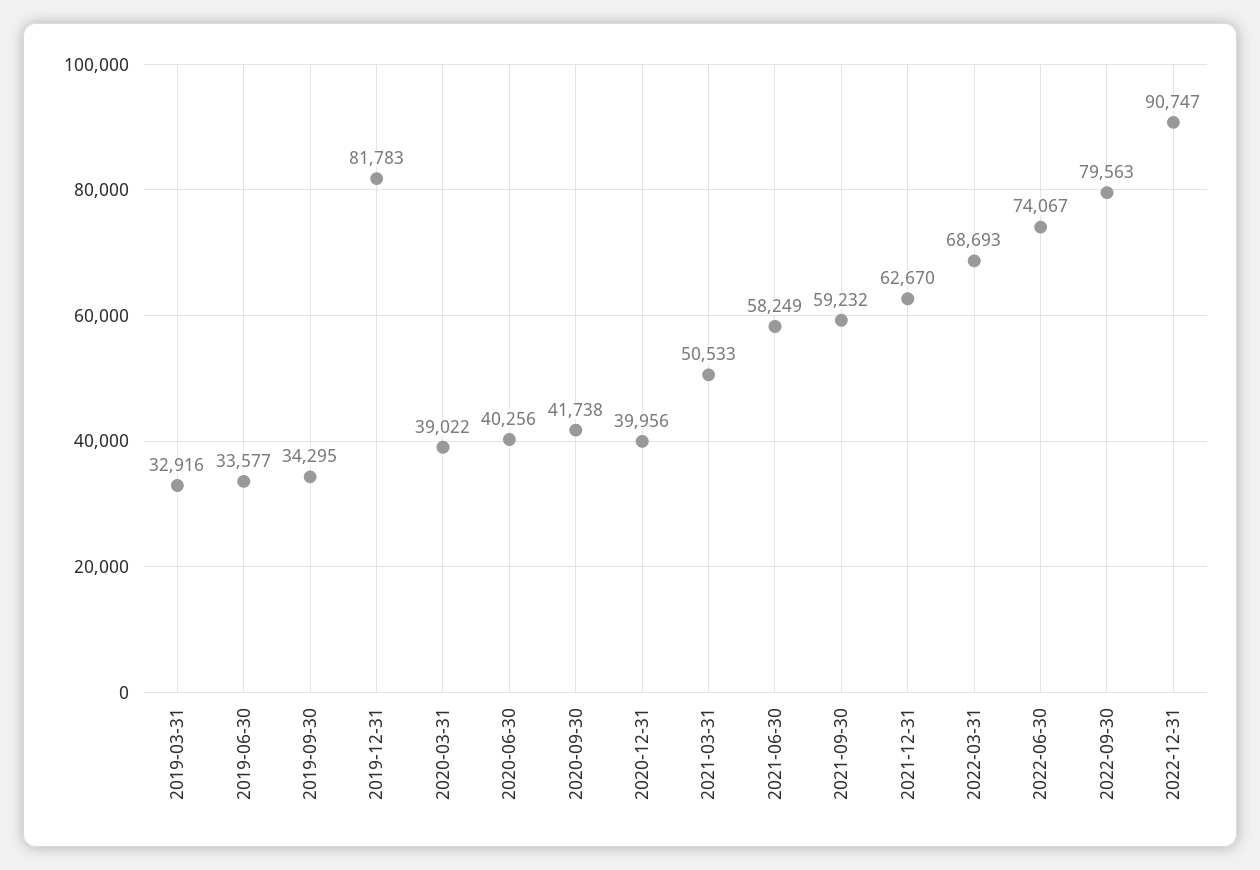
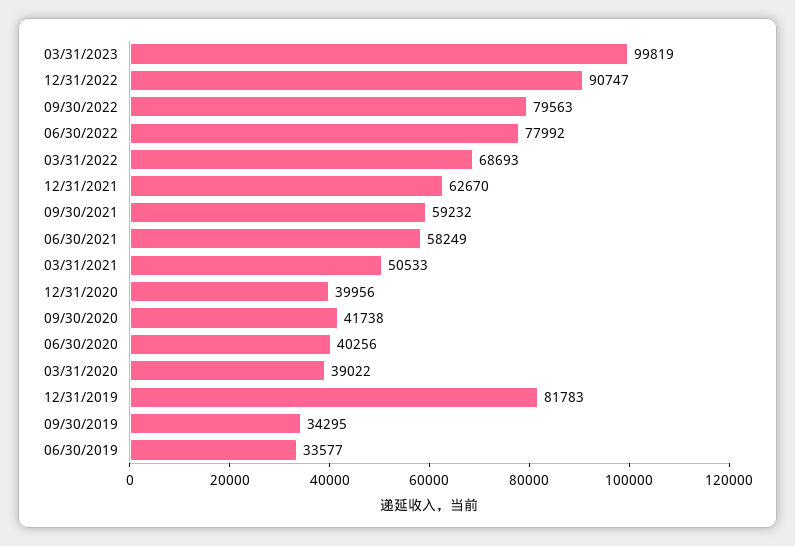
2019-03-31: 32916 -> none
2022-06-30: 74067 -> 77992
03/31/2023: none -> 99819

